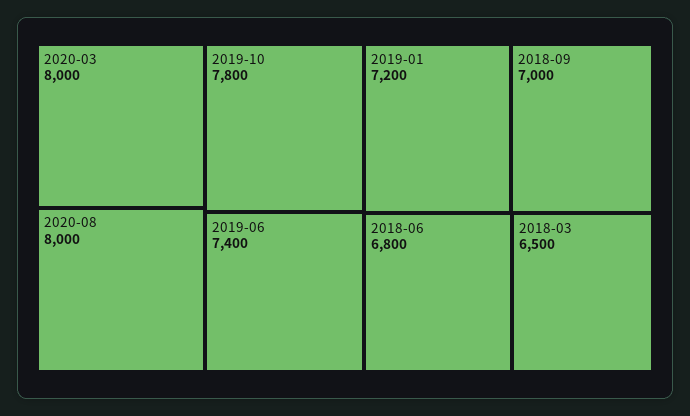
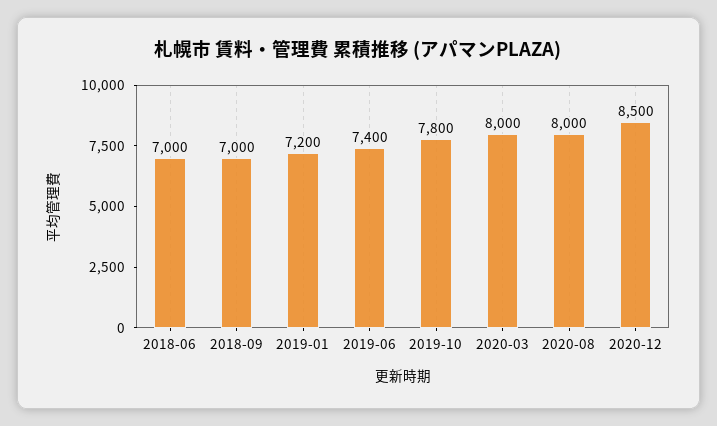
2018-06: 6800 -> 7000
2018-03: 6500 -> none
2020-12: none -> 8500

